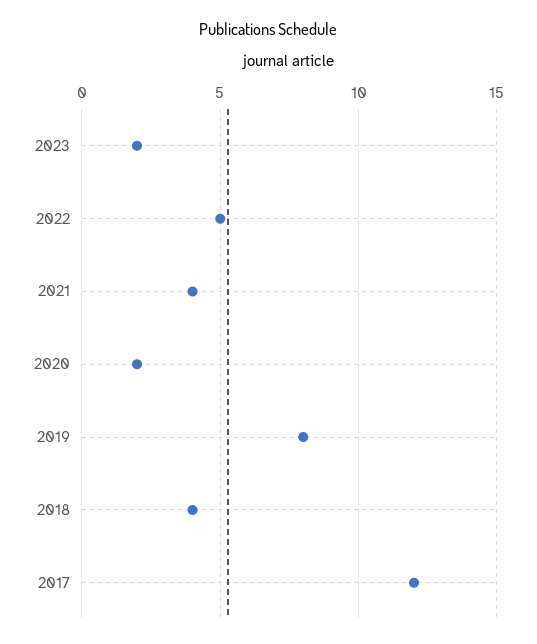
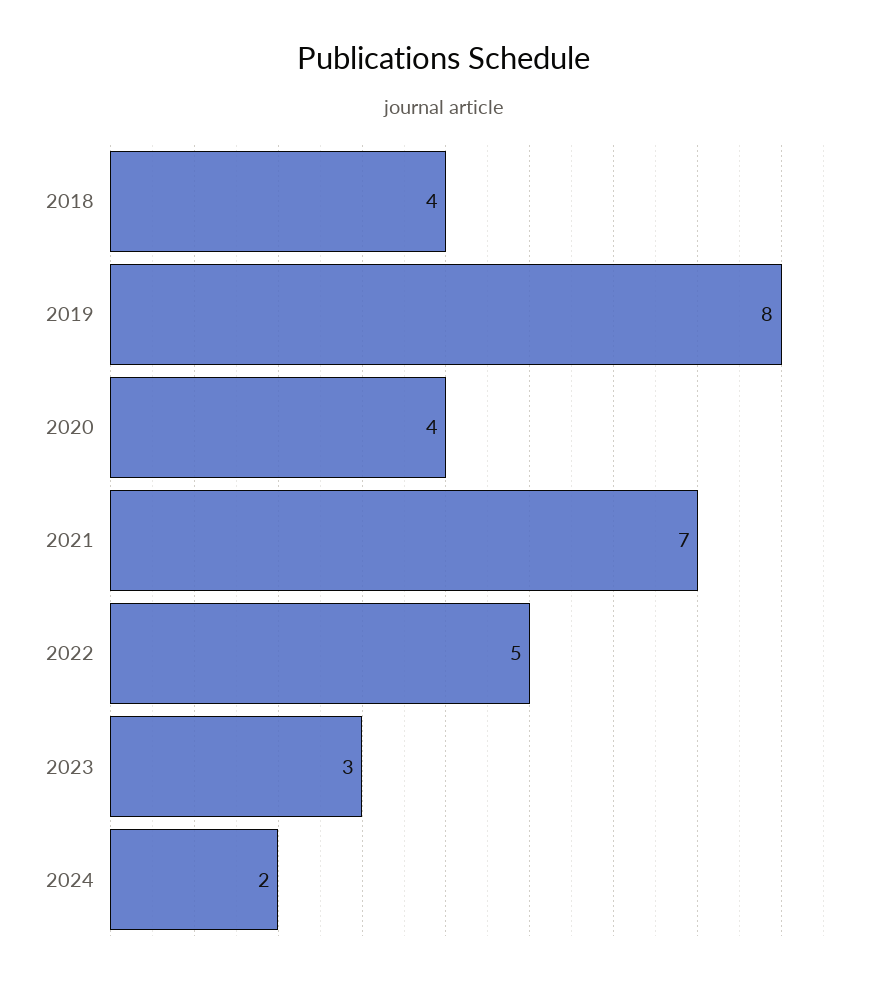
2023: 2 -> 3
2021: 4 -> 7
2020: 2 -> 4
2017: 12 -> none
2024: none -> 2

